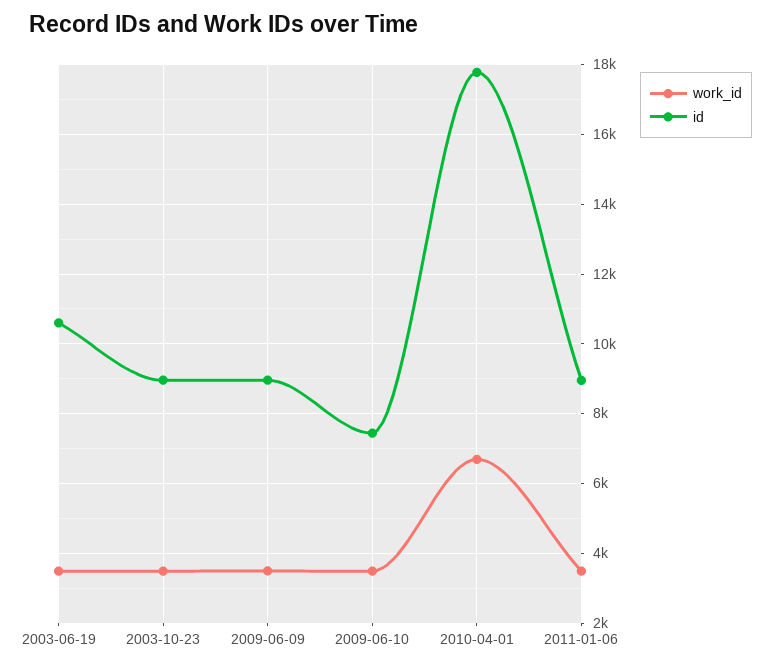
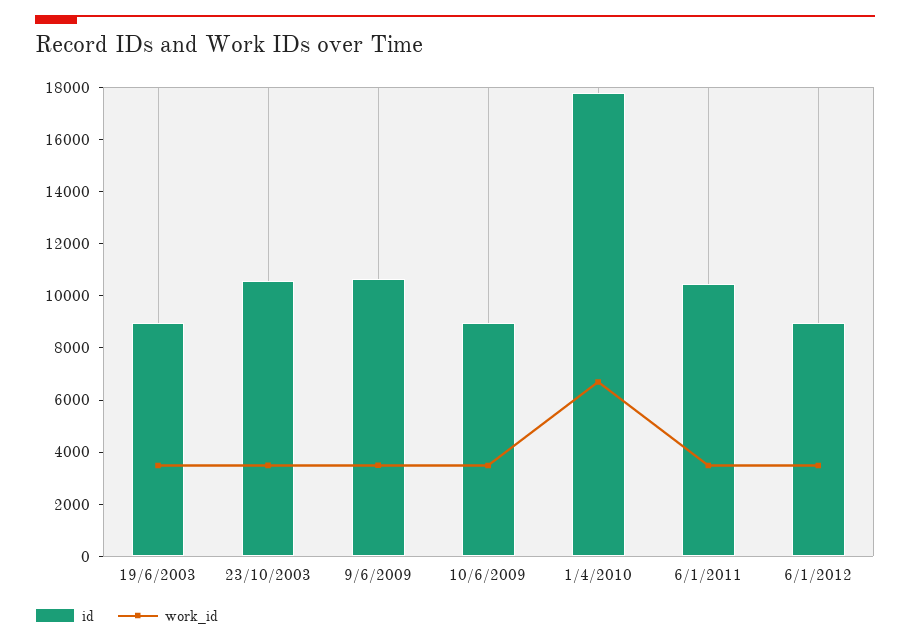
id, 2003-06-19: 10600 -> 9000
id, 2003-10-23: 9000 -> 10500
id, 2009-06-09: 9000 -> 10500
id, 2009-06-10: 7400 -> 9000
id, 2011-01-06: 9000 -> 10500
id, 6/1/2012: none -> 9000
work_id, 6/1/2012: none -> 3500

